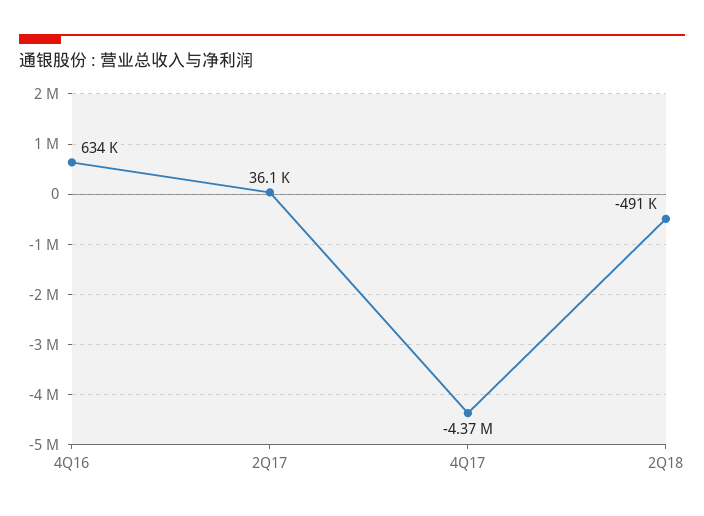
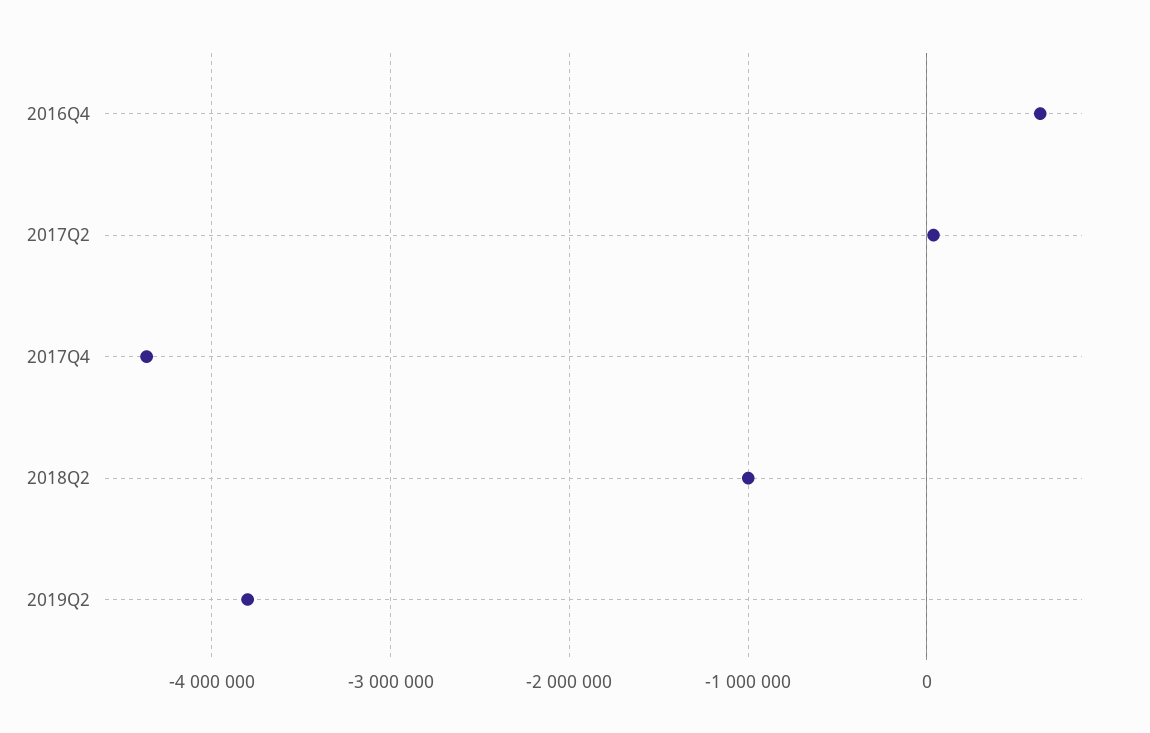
2Q18: -491000 -> -1000000
2019Q2: none -> -3800000

